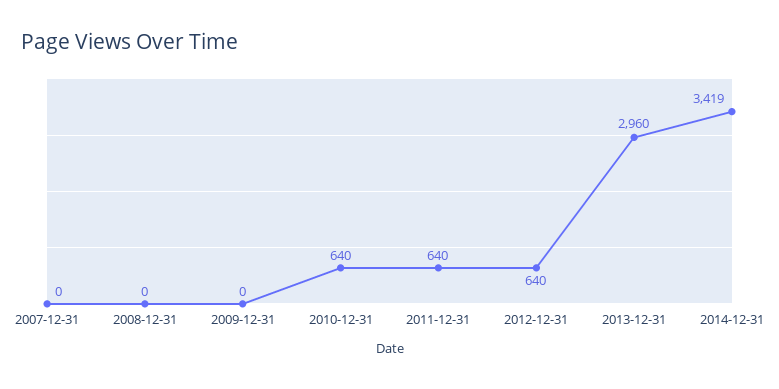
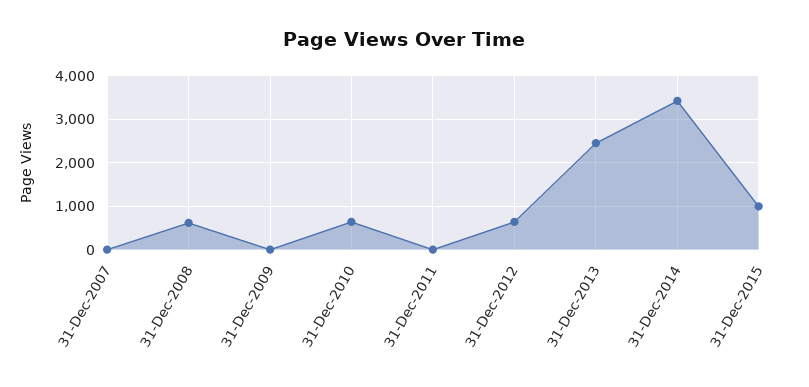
2008-12-31: 0 -> 600
2011-12-31: 640 -> 0
2013-12-31: 2960 -> 2400
31-Dec-2015: none -> 1000

